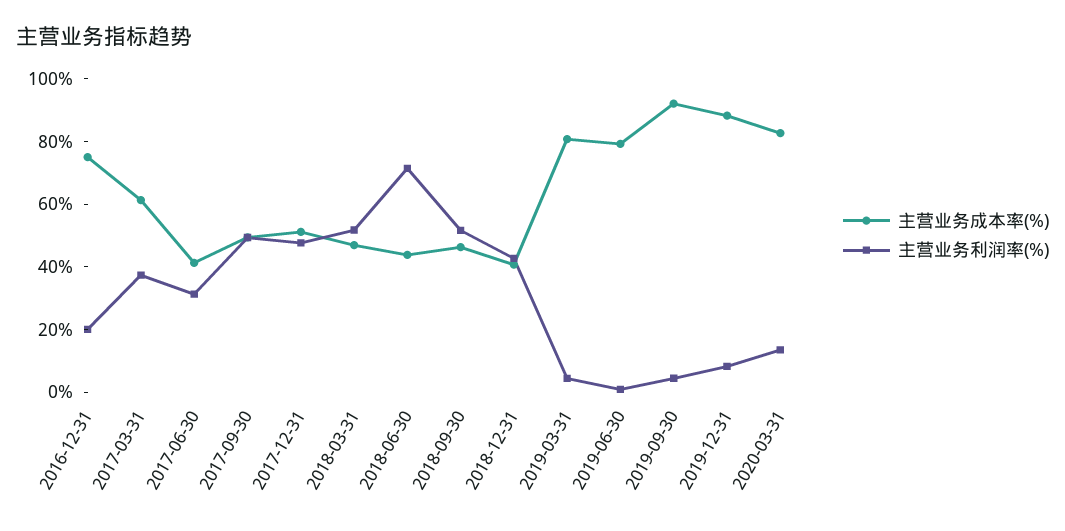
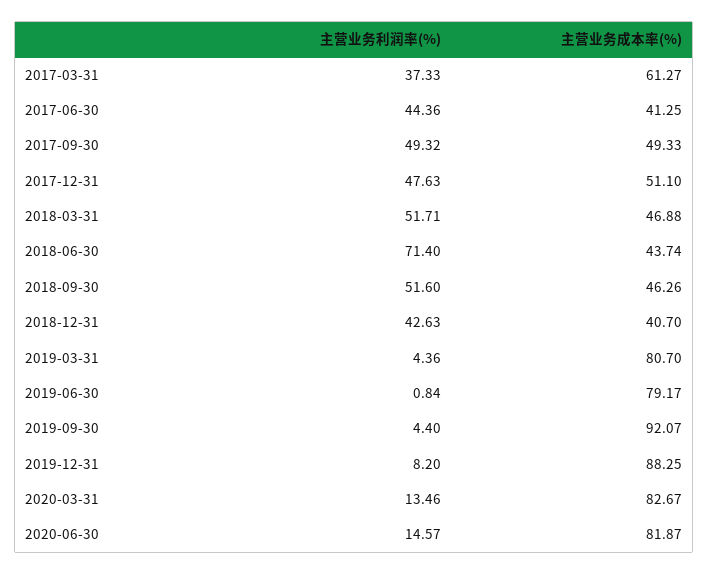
主营业务成本率(%), 2016-12-31: 75 -> none
主营业务利润率(%), 2016-12-31: 20 -> none
主营业务利润率(%), 2017-06-30: 30 -> 44.36
主营业务利润率(%), 2020-06-30: none -> 14.57
主营业务成本率(%), 2020-06-30: none -> 81.87

